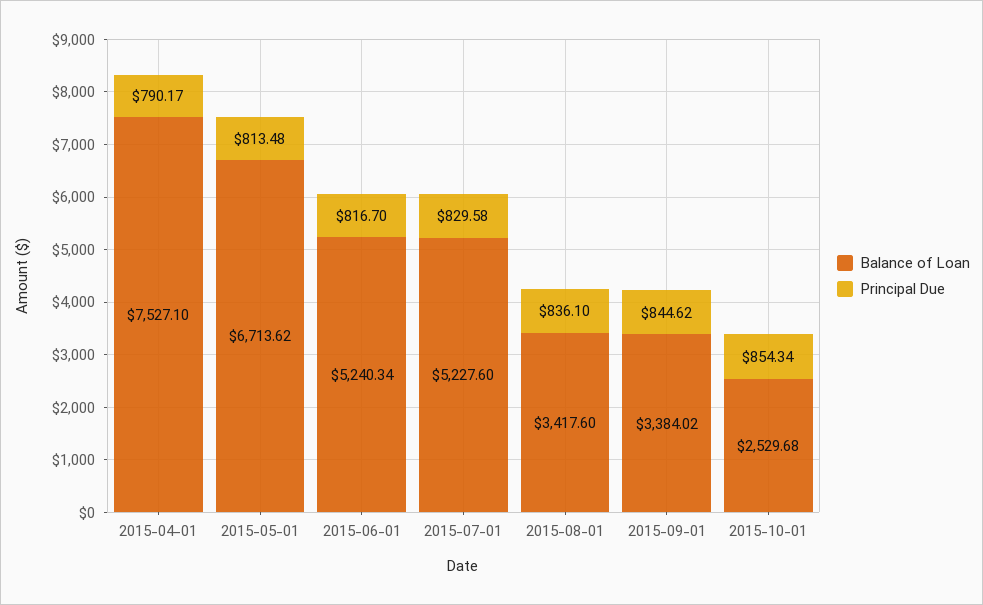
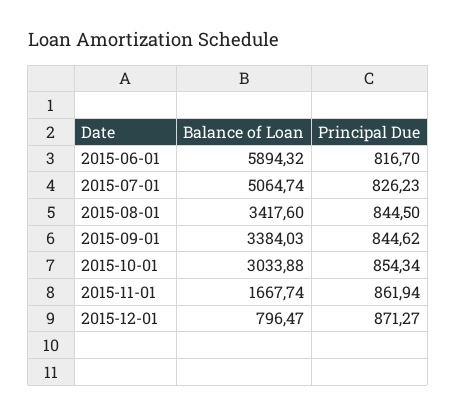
Balance of Loan, 2015-04-01: 7527.1 -> none
Principal Due, 2015-04-01: 790.17 -> none
Balance of Loan, 2015-05-01: 6713.62 -> none
Principal Due, 2015-05-01: 813.48 -> none
Balance of Loan, 2015-06-01: 5240.34 -> 5894.32
Balance of Loan, 2015-07-01: 5227.6 -> 5064.74
Principal Due, 2015-07-01: 829.58 -> 826.23
Principal Due, 2015-08-01: 836.1 -> 844.5
Balance of Loan, 2015-09-01: 3384.02 -> 3384.03
Balance of Loan, 2015-10-01: 2529.68 -> 3033.88
Balance of Loan, 2015-11-01: none -> 1667.74
Principal Due, 2015-11-01: none -> 861.94
Balance of Loan, 2015-12-01: none -> 796.47
Principal Due, 2015-12-01: none -> 871.27

